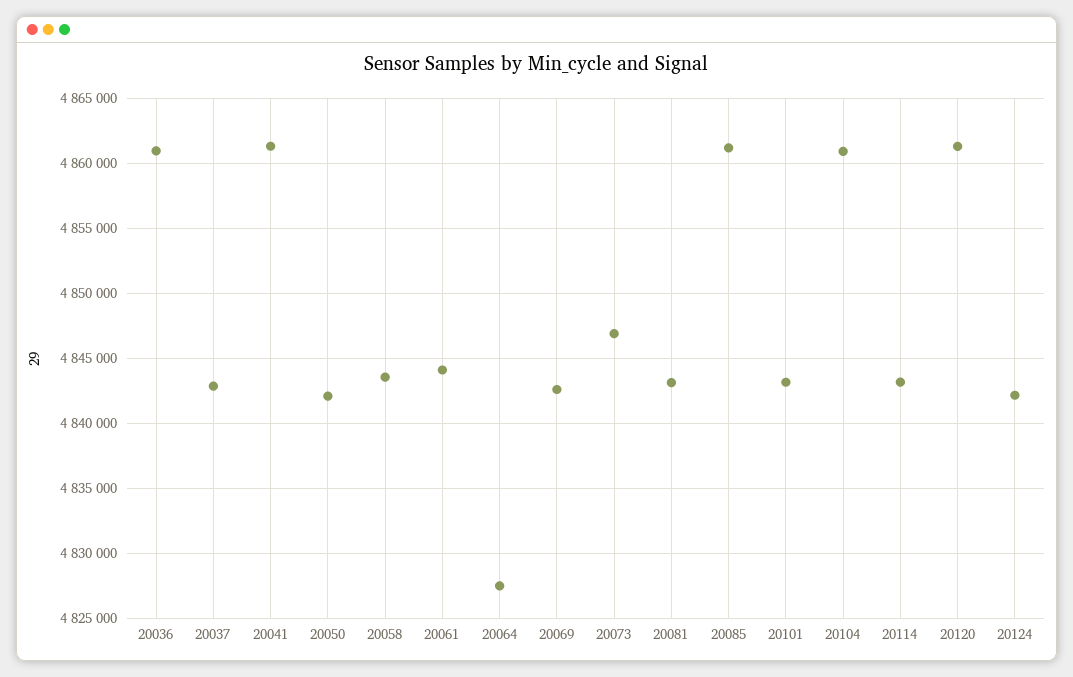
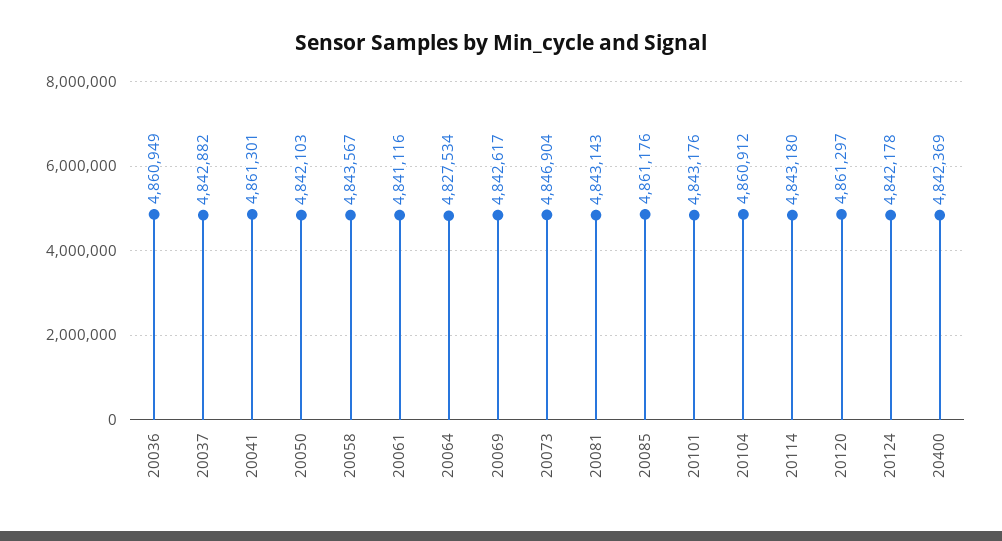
20061: 4844000 -> 4841116
20400: none -> 4842369

